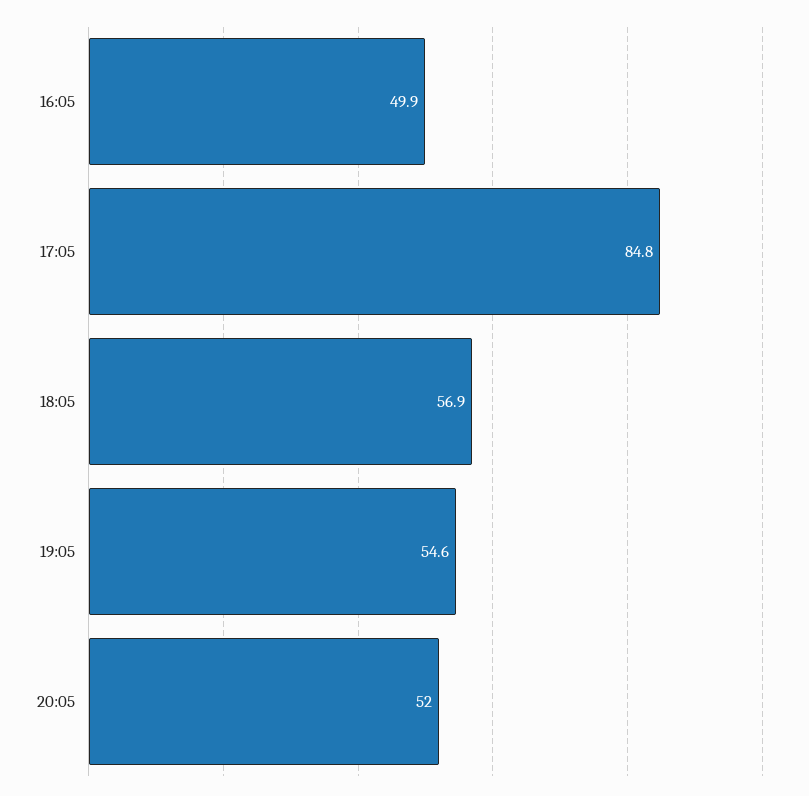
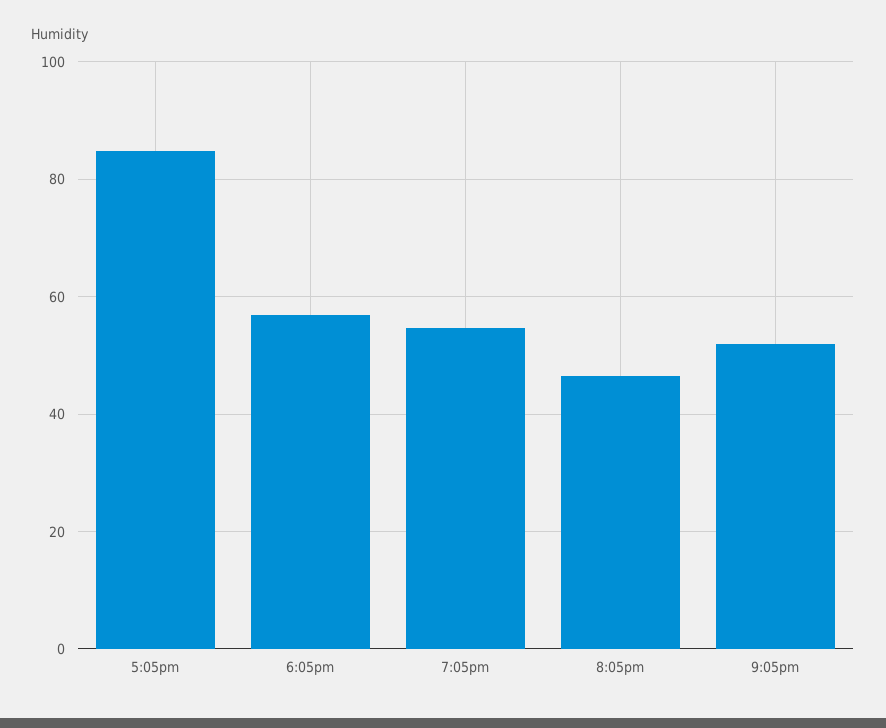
16:05: 49.9 -> none
20:05: 52 -> 46
9:05pm: none -> 52

